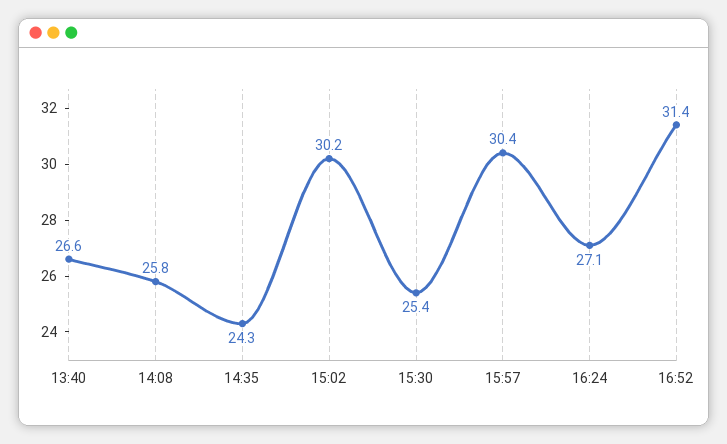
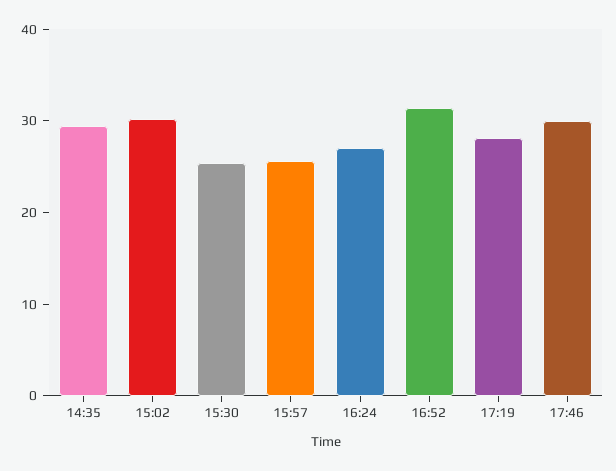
13:40: 26.6 -> none
14:08: 25.8 -> none
14:35: 24.3 -> 30
15:57: 30.4 -> 26
17:19: none -> 28
17:46: none -> 30

